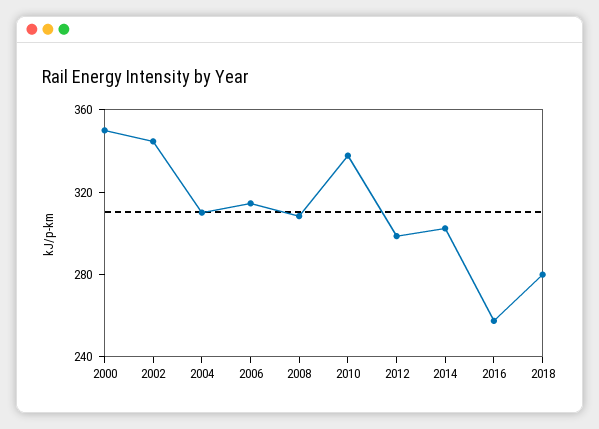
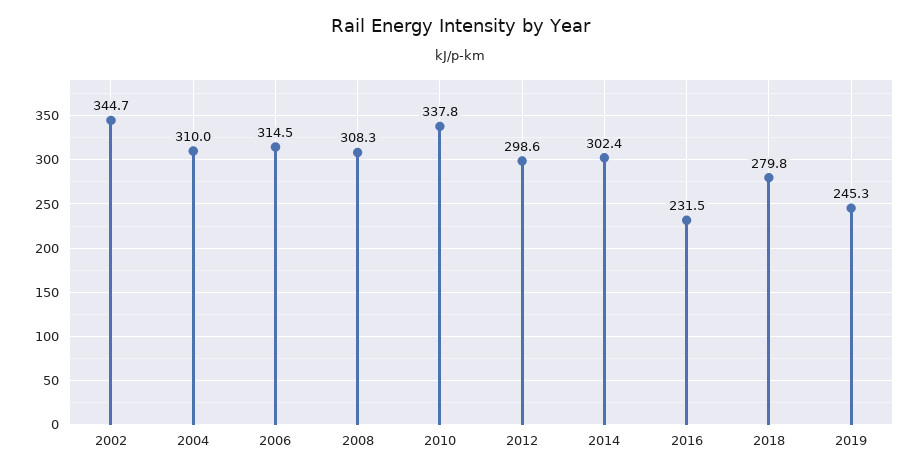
2000: 350 -> none
2016: 260 -> 231.5
2019: none -> 245.3

